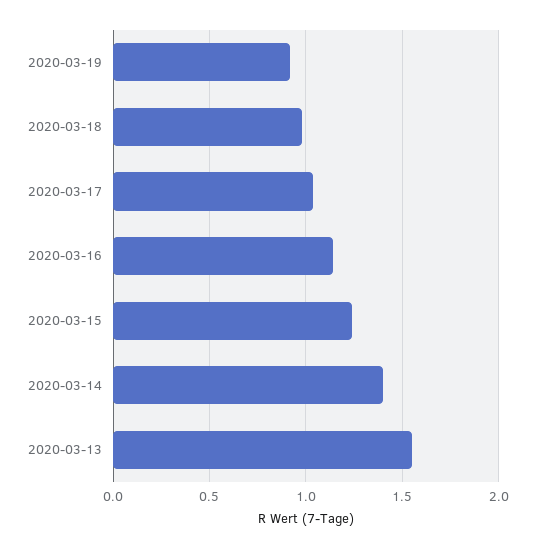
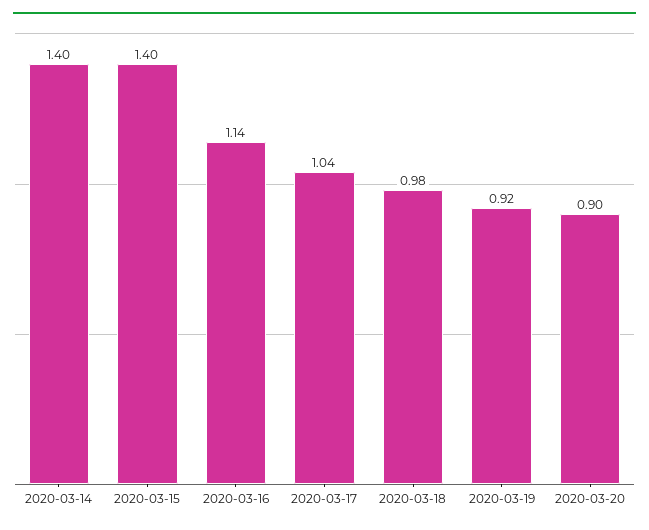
2020-03-15: 1.25 -> 1.4
2020-03-13: 1.55 -> none
2020-03-20: none -> 0.9

